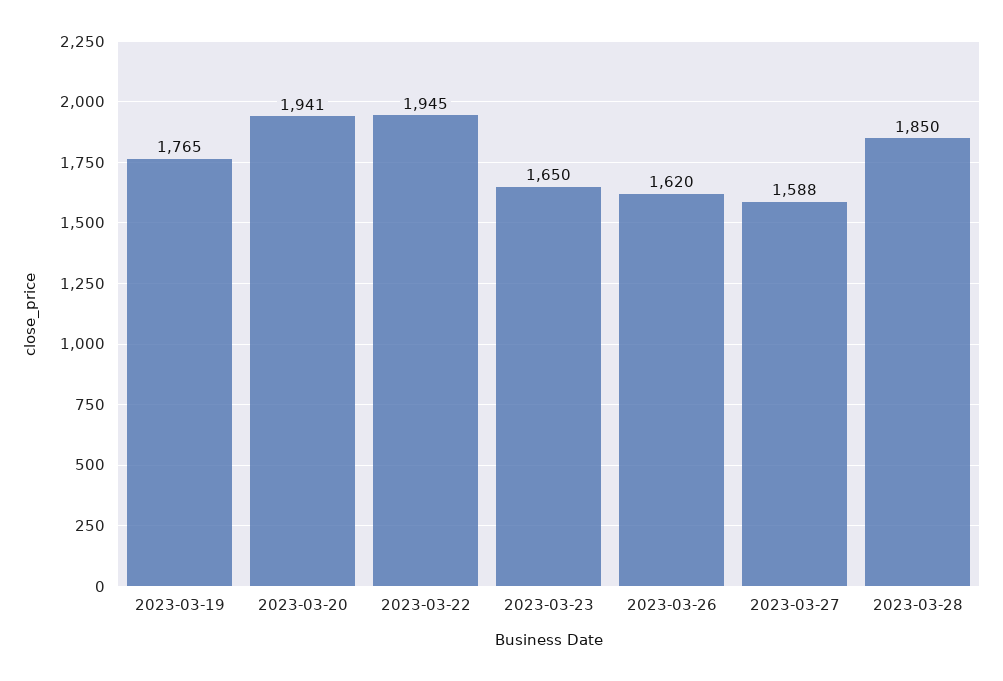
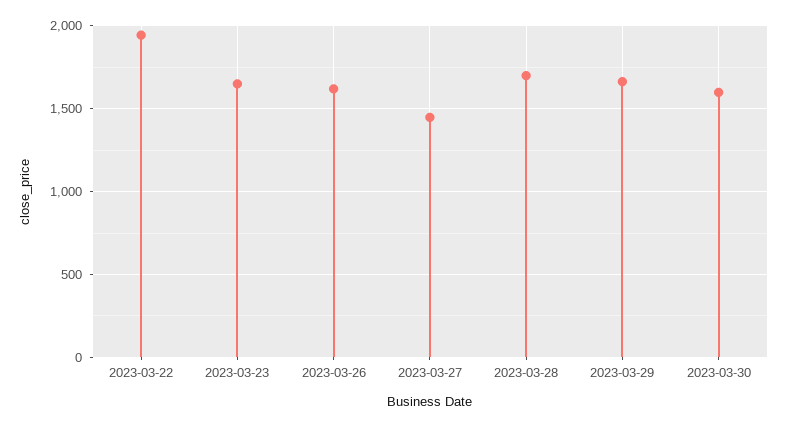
2023-03-19: 1765 -> none
2023-03-20: 1941 -> none
2023-03-27: 1588 -> 1450
2023-03-28: 1850 -> 1700
2023-03-29: none -> 1650
2023-03-30: none -> 1600

